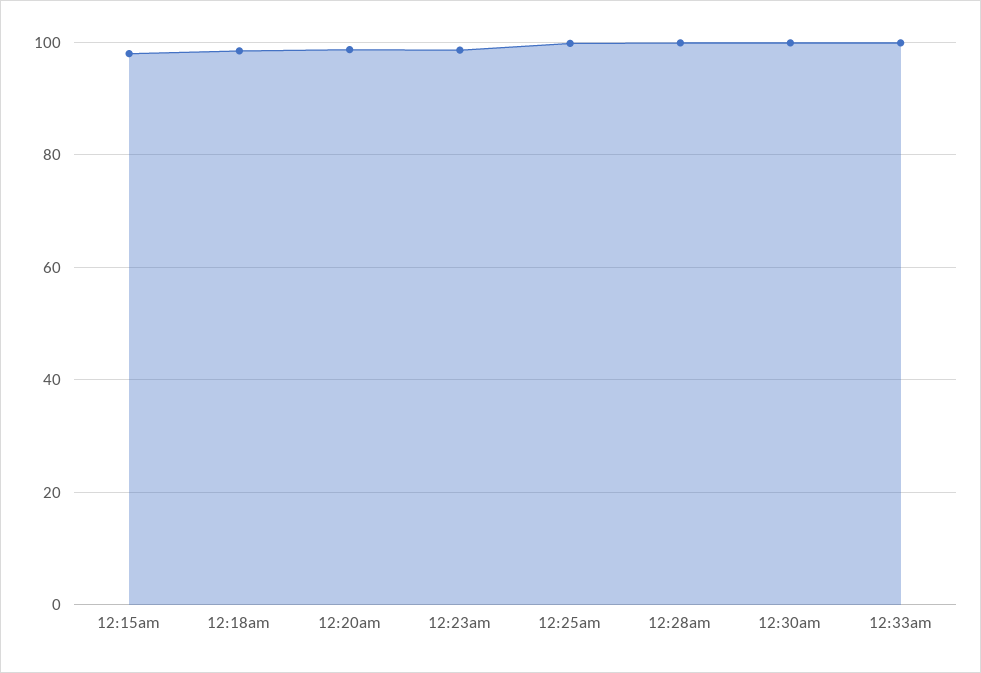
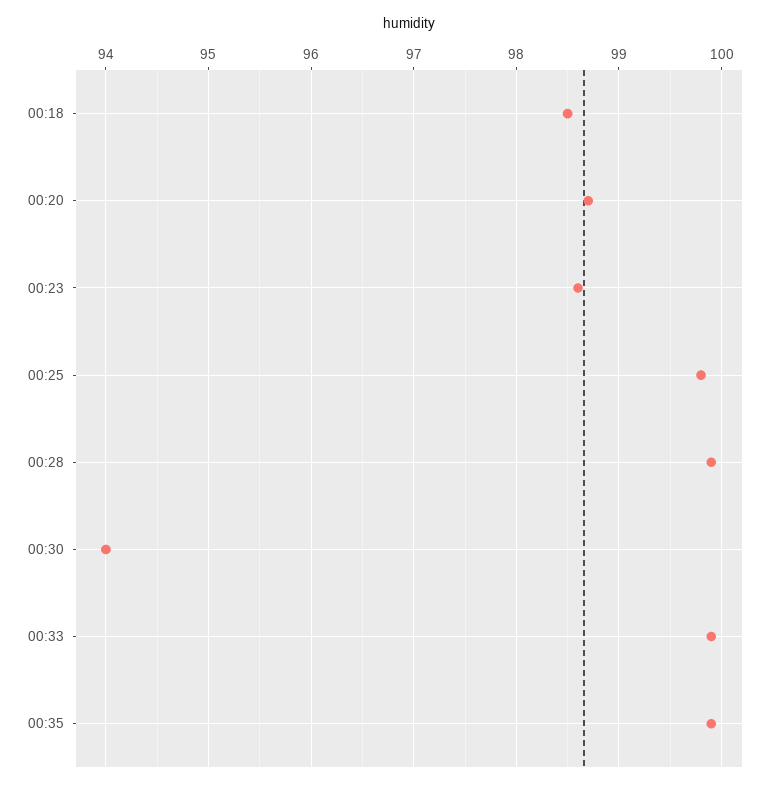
12:15am: 98 -> none
12:30am: 100 -> 94
00:35: none -> 99.9

